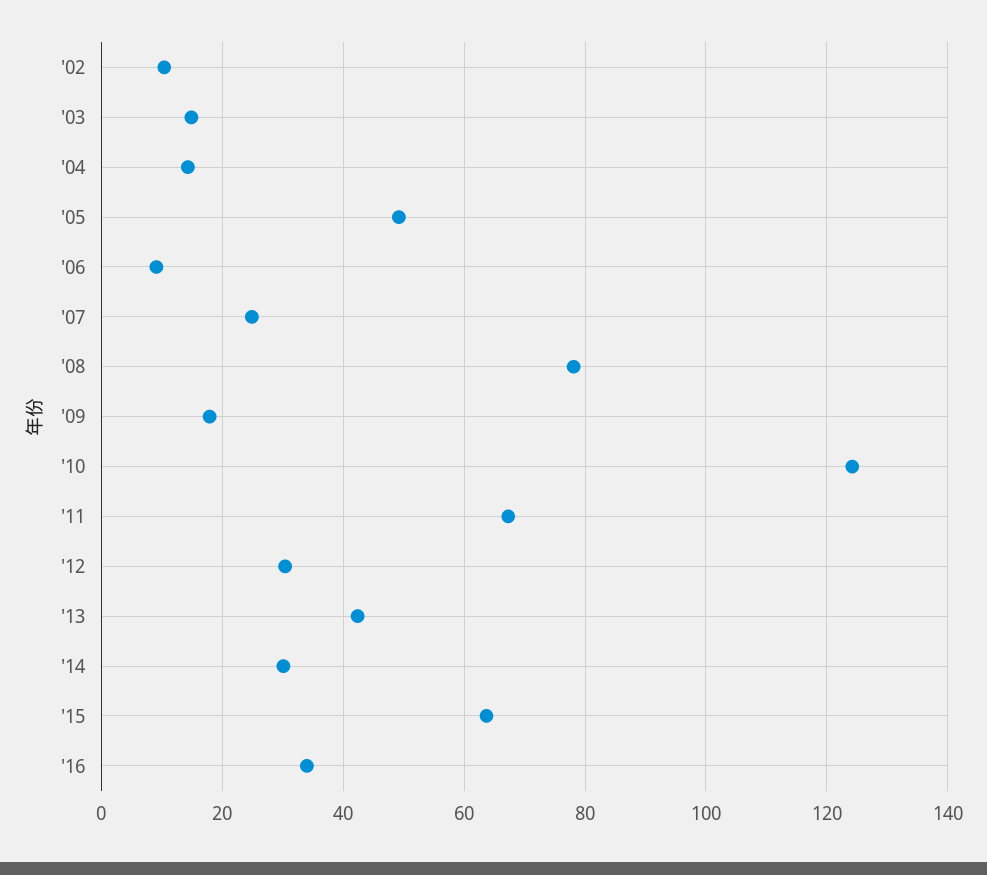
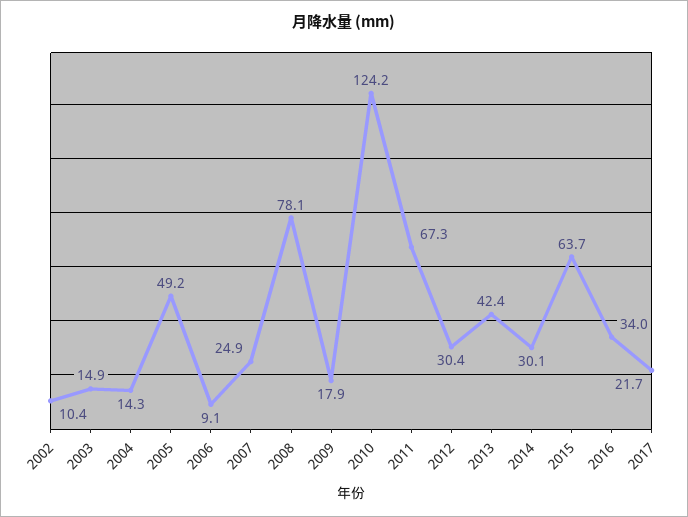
2017: none -> 21.7

